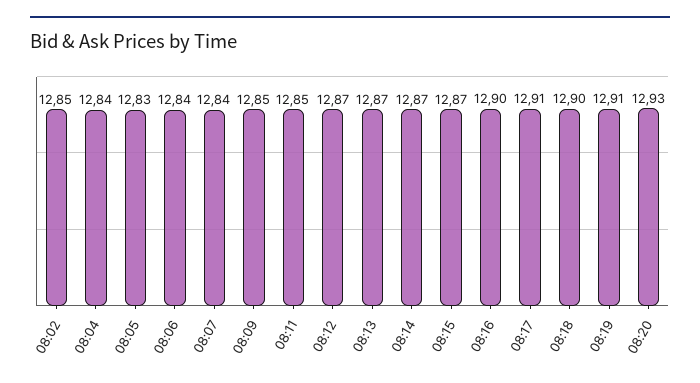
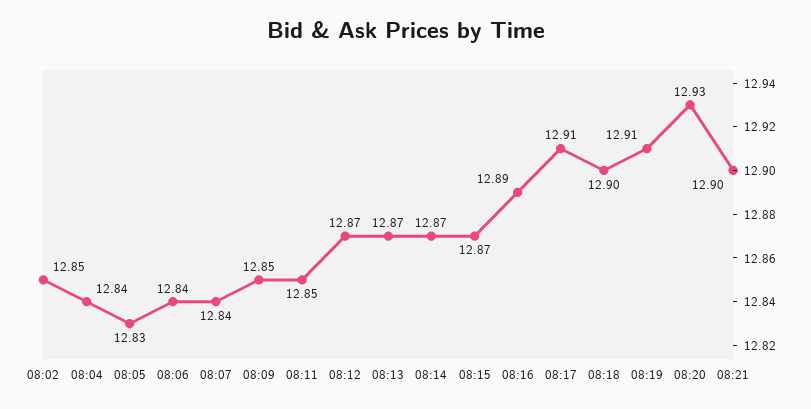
08:16: 12.9 -> 12.89
08:21: none -> 12.9

